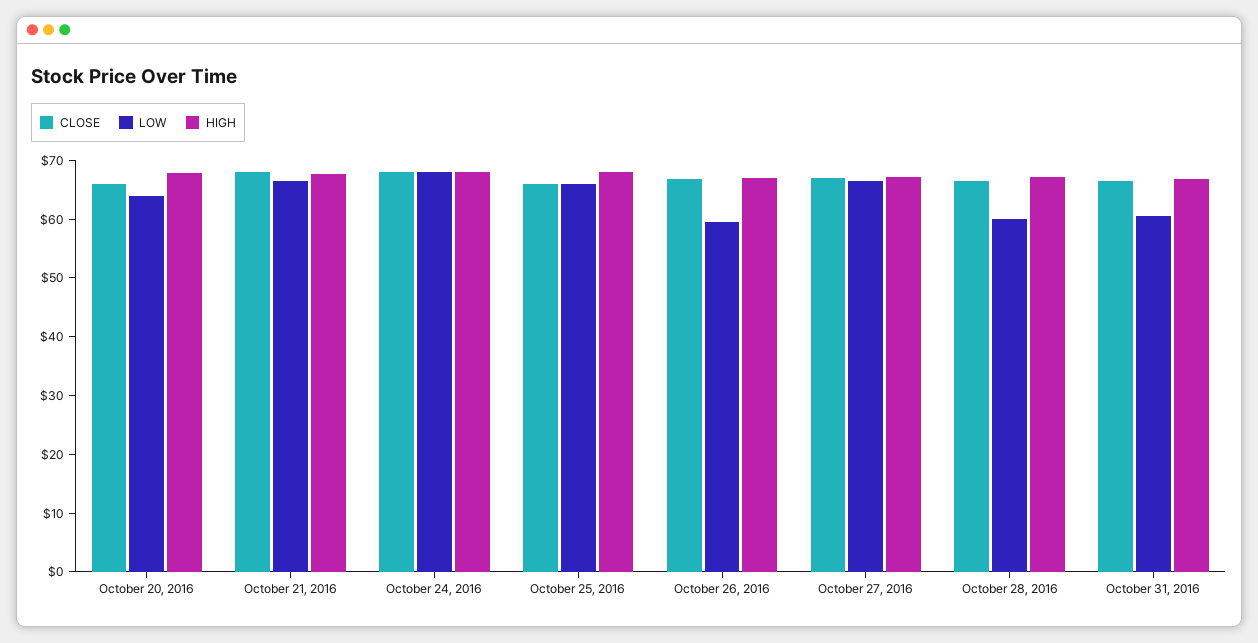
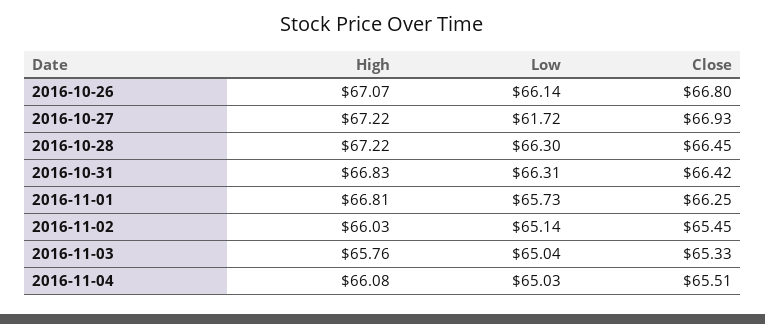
CLOSE, October 20, 2016: 66 -> none
LOW, October 20, 2016: 64 -> none
HIGH, October 20, 2016: 68 -> none
CLOSE, October 21, 2016: 68 -> none
LOW, October 21, 2016: 66 -> none
HIGH, October 21, 2016: 68 -> none
CLOSE, October 24, 2016: 68 -> none
LOW, October 24, 2016: 68 -> none
HIGH, October 24, 2016: 68 -> none
CLOSE, October 25, 2016: 66 -> none
LOW, October 25, 2016: 66 -> none
HIGH, October 25, 2016: 68 -> none
LOW, October 26, 2016: 60 -> 66.14
LOW, October 27, 2016: 66 -> 61.72
LOW, October 28, 2016: 60 -> 66.3
LOW, October 31, 2016: 60 -> 66.31
HIGH, 2016-11-01: none -> 66.81
LOW, 2016-11-01: none -> 65.73
CLOSE, 2016-11-01: none -> 66.25
HIGH, 2016-11-02: none -> 66.03
LOW, 2016-11-02: none -> 65.14
CLOSE, 2016-11-02: none -> 65.45
HIGH, 2016-11-03: none -> 65.76
LOW, 2016-11-03: none -> 65.04
CLOSE, 2016-11-03: none -> 65.33
HIGH, 2016-11-04: none -> 66.08
LOW, 2016-11-04: none -> 65.03
CLOSE, 2016-11-04: none -> 65.51

